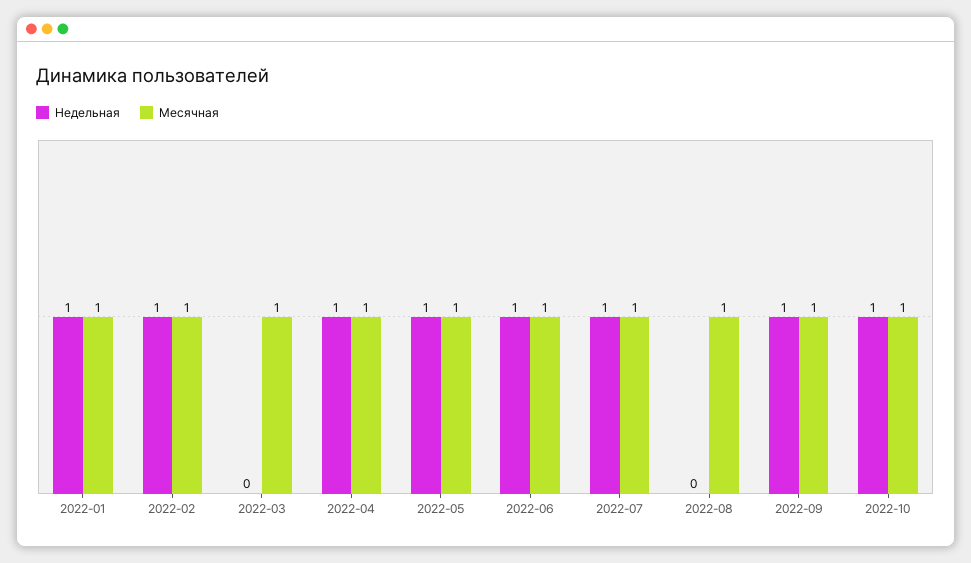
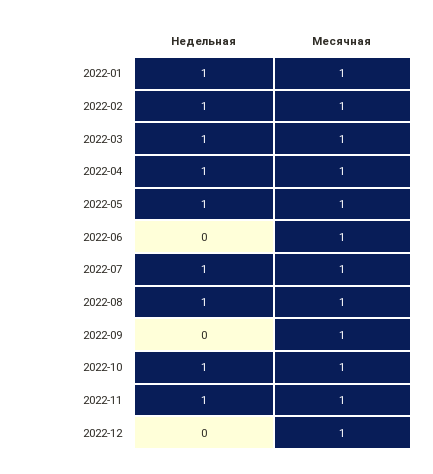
Недельная, 2022-03: 0 -> 1
Недельная, 2022-06: 1 -> 0
Недельная, 2022-08: 0 -> 1
Недельная, 2022-09: 1 -> 0
Недельная, 2022-11: none -> 1
Месячная, 2022-11: none -> 1
Недельная, 2022-12: none -> 0
Месячная, 2022-12: none -> 1

